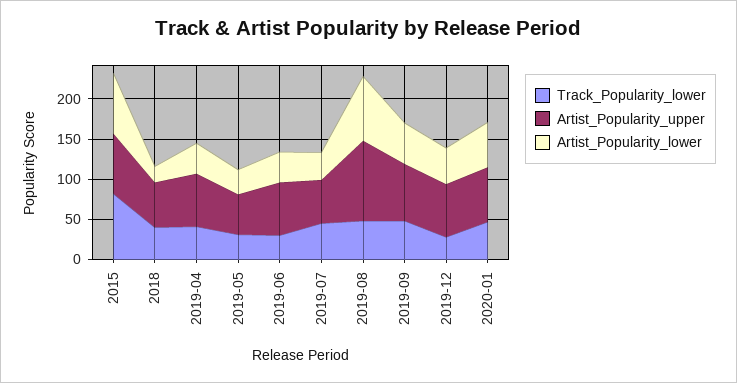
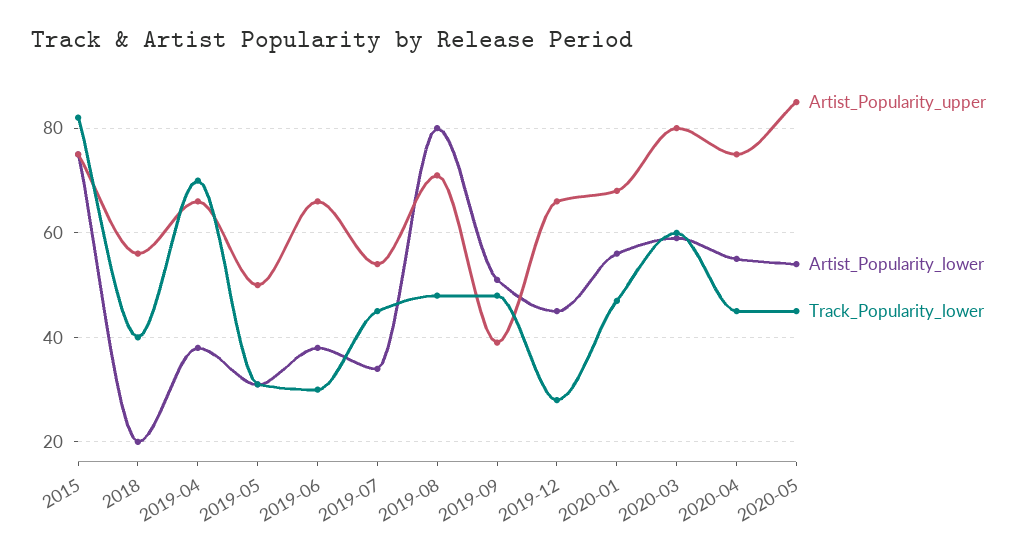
Track_Popularity_lower, 2019-04: 40 -> 70
Artist_Popularity_upper, 2019-08: 100 -> 70
Artist_Popularity_upper, 2019-09: 70 -> 40
Artist_Popularity_upper, 2020-03: none -> 80
Artist_Popularity_lower, 2020-03: none -> 60
Track_Popularity_lower, 2020-03: none -> 60
Artist_Popularity_upper, 2020-04: none -> 75
Artist_Popularity_lower, 2020-04: none -> 55
Track_Popularity_lower, 2020-04: none -> 45
Artist_Popularity_upper, 2020-05: none -> 85
Artist_Popularity_lower, 2020-05: none -> 55
Track_Popularity_lower, 2020-05: none -> 45

